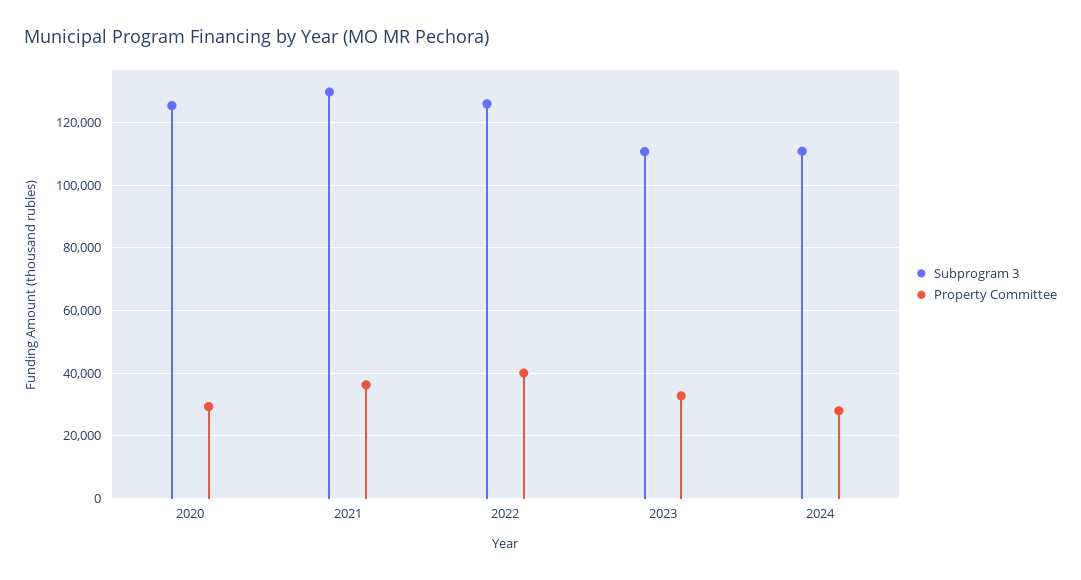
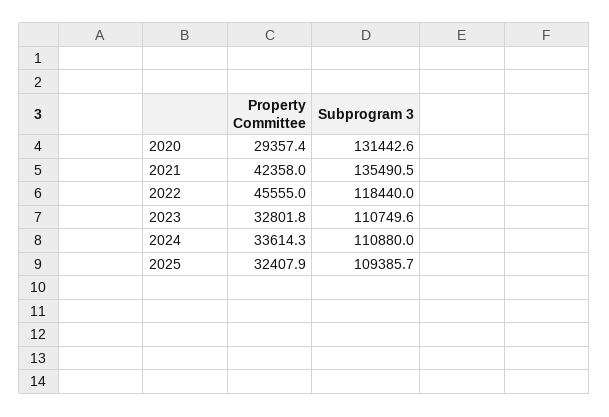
Subprogram 3, 2020: 126000 -> 131442.6
Subprogram 3, 2021: 130000 -> 135490.5
Property Committee, 2021: 36000 -> 42358
Subprogram 3, 2022: 126000 -> 118440
Property Committee, 2022: 40000 -> 45555
Property Committee, 2024: 28000 -> 33614.3
Property Committee, 2025: none -> 32407.9
Subprogram 3, 2025: none -> 109385.7

